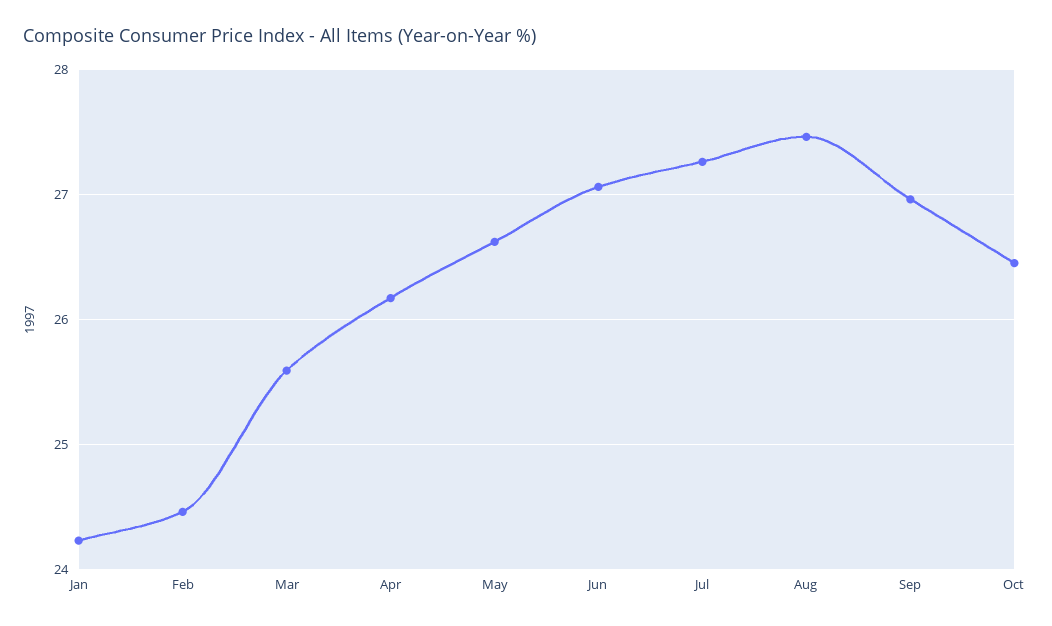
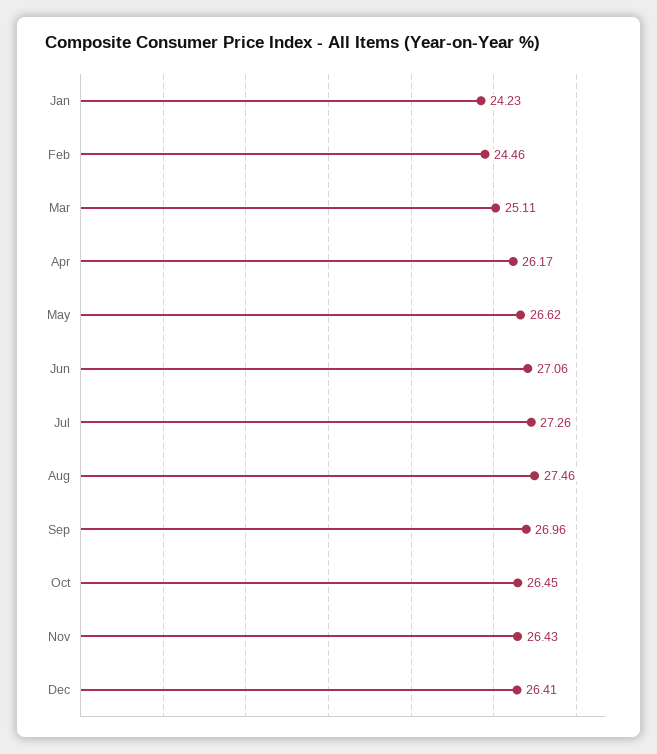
Mar: 25.6 -> 25.11
Nov: none -> 26.43
Dec: none -> 26.41

